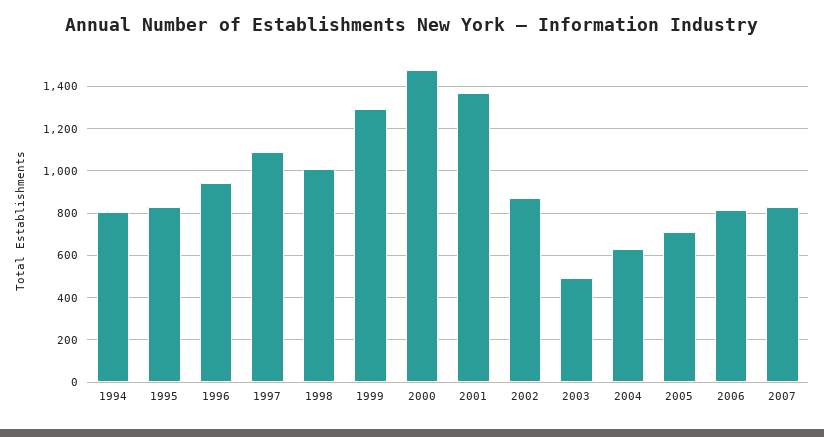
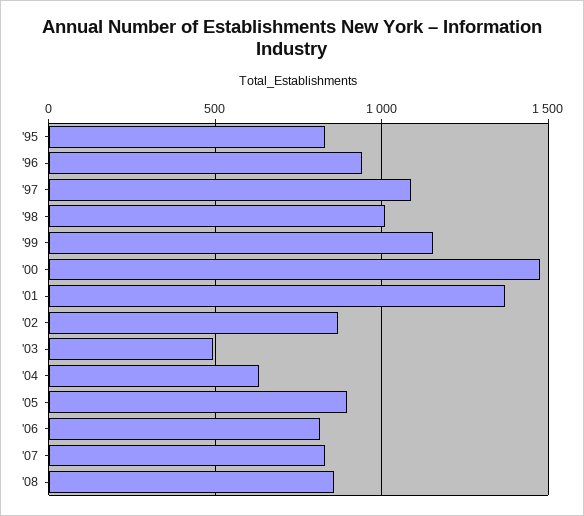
1994: 800 -> none
1999: 1300 -> 1150
2005: 700 -> 900
'08: none -> 850

